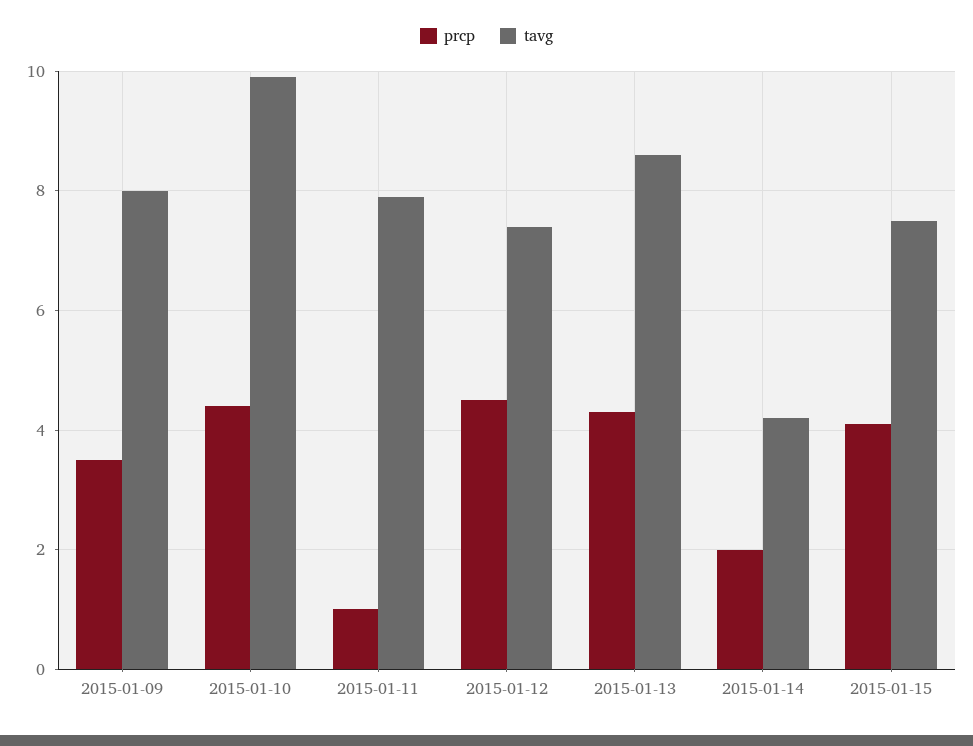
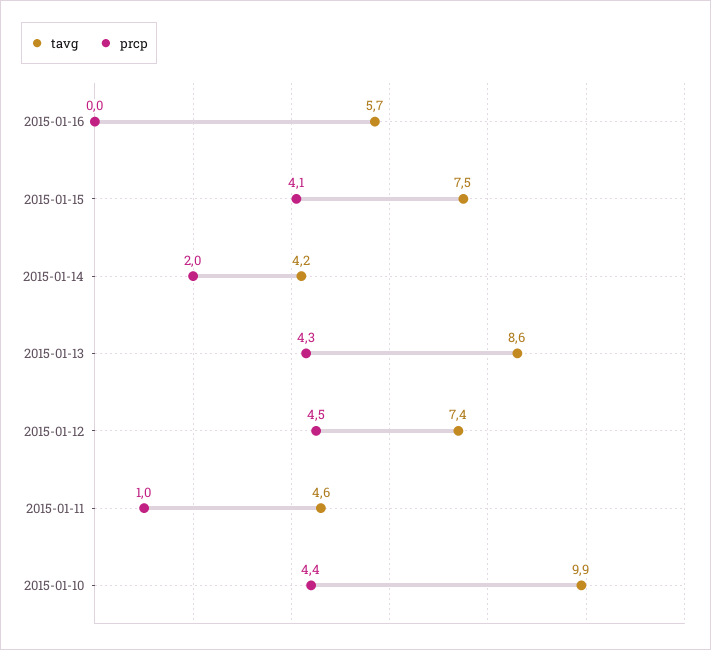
prcp, 2015-01-09: 3.5 -> none
tavg, 2015-01-09: 8 -> none
tavg, 2015-01-11: 8 -> 4.6
tavg, 2015-01-16: none -> 5.7
prcp, 2015-01-16: none -> 0

